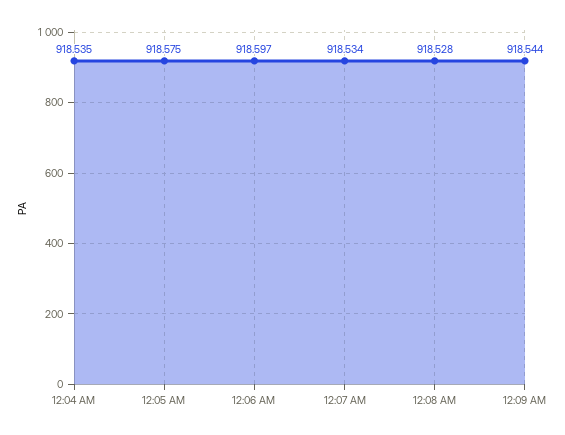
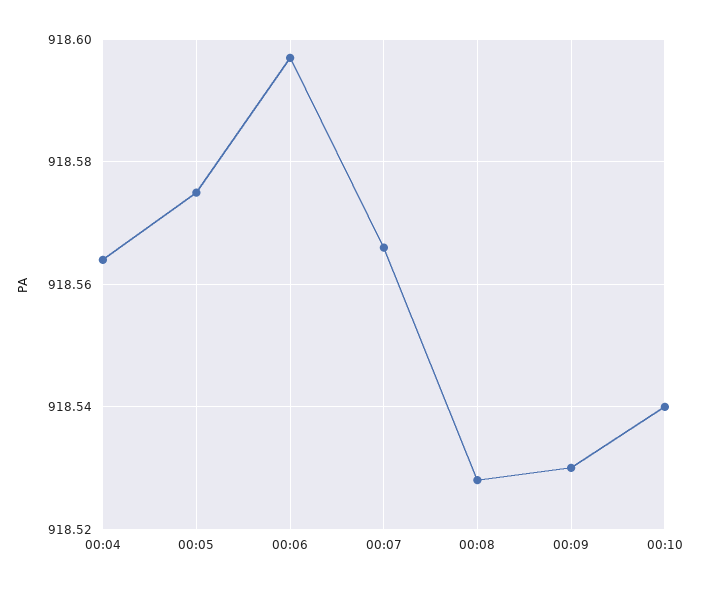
12:04 AM: 918.535 -> 918.565
12:07 AM: 918.534 -> 918.565
12:09 AM: 918.544 -> 918.53
00:10: none -> 918.54

